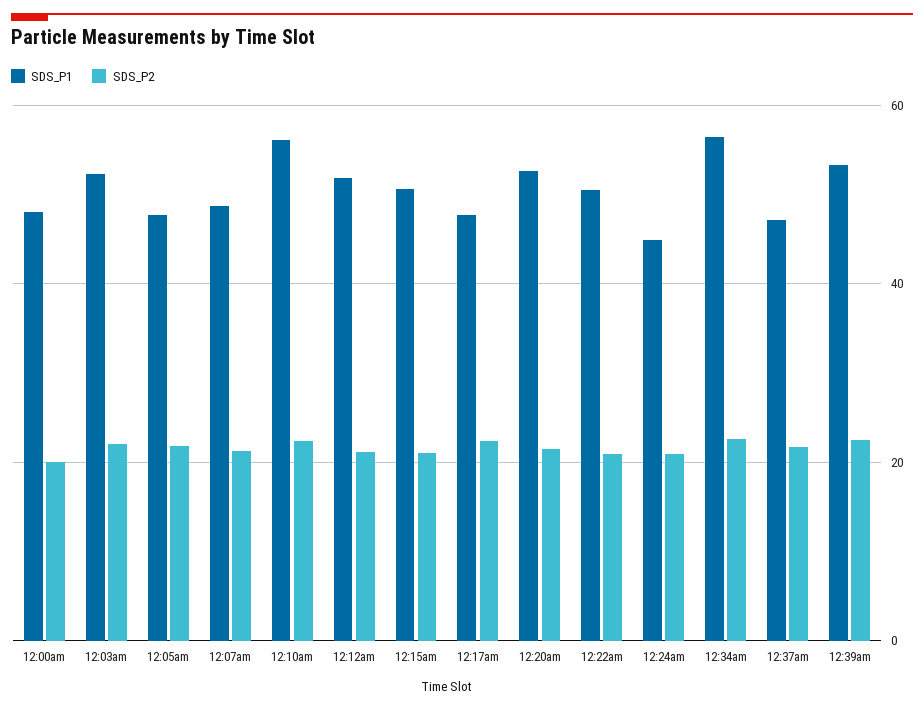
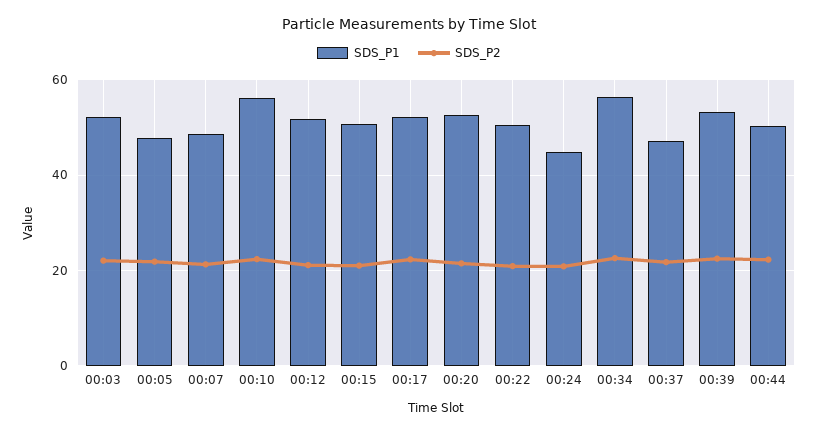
SDS_P1, 12:00am: 48 -> none
SDS_P2, 12:00am: 20 -> none
SDS_P1, 12:17am: 48 -> 52
SDS_P1, 00:44: none -> 50
SDS_P2, 00:44: none -> 22

